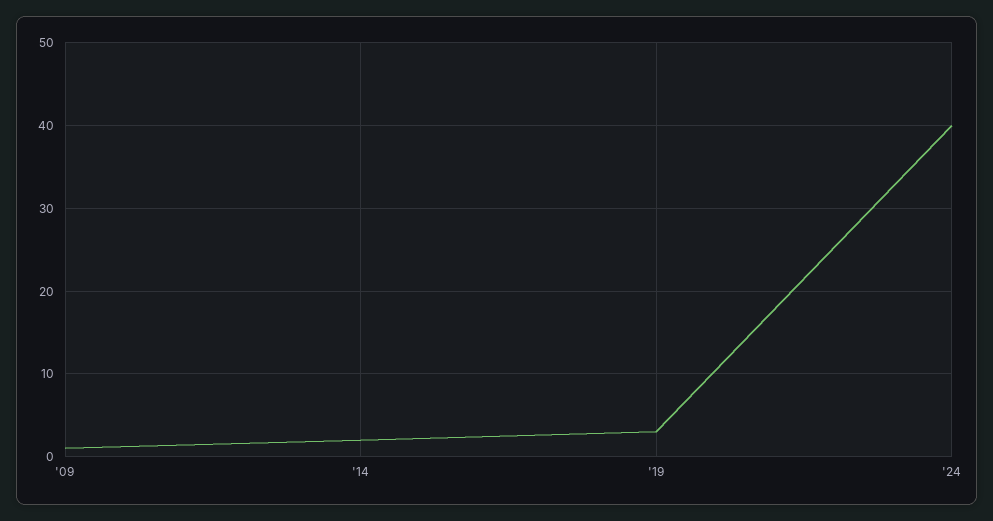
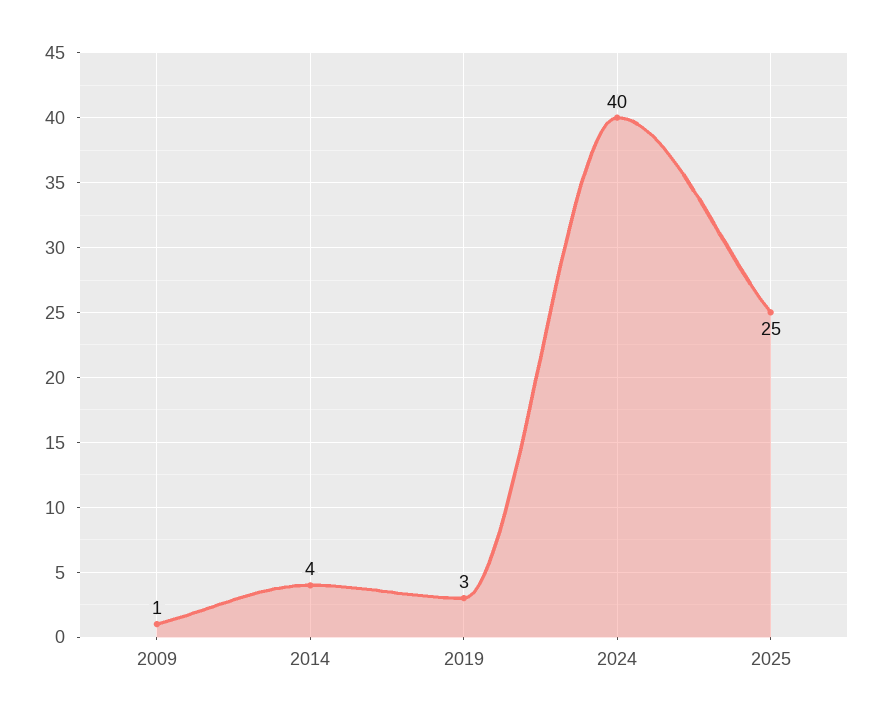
'14: 2 -> 4
2025: none -> 25

